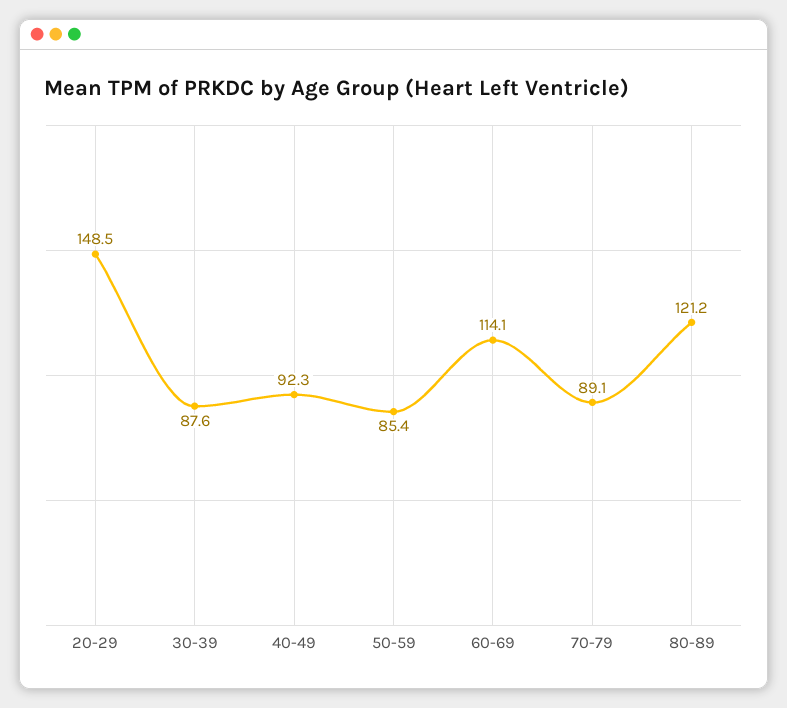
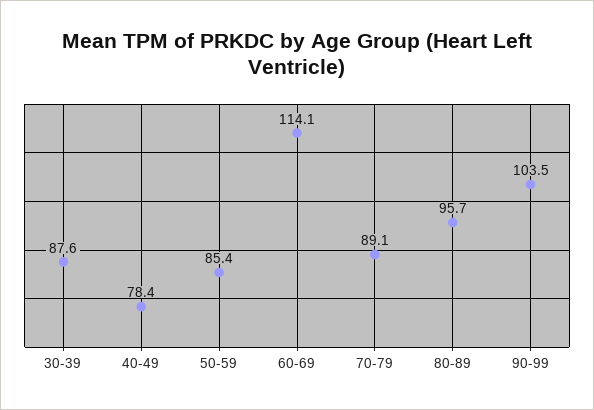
20-29: 148.5 -> none
40-49: 92.3 -> 78.4
80-89: 121.2 -> 95.7
90-99: none -> 103.5

